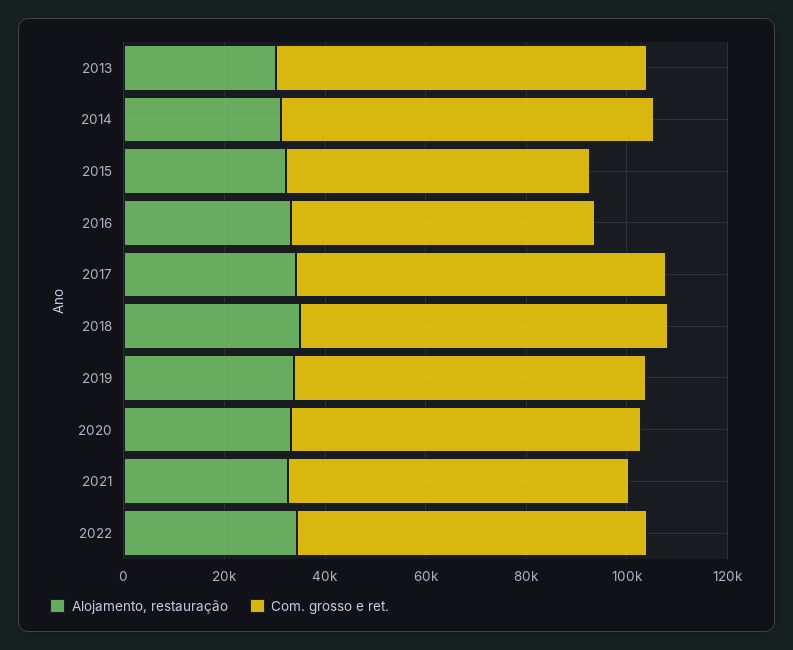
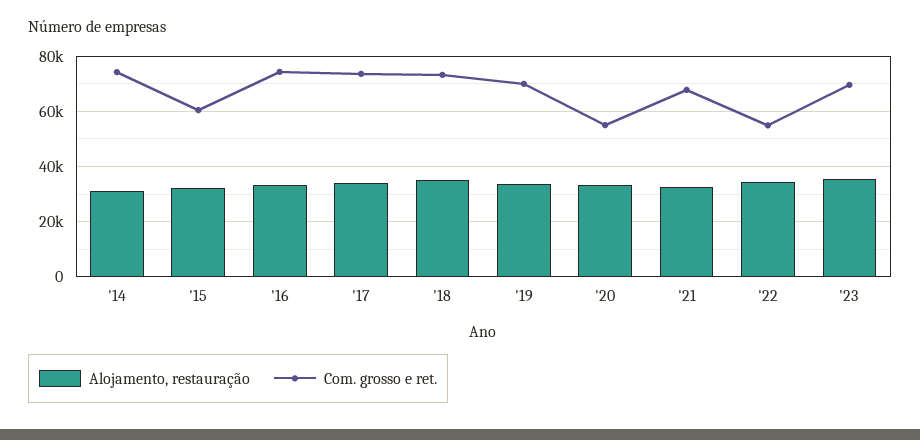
Alojamento, restauração, 2013: 30000 -> none
Com. grosso e ret., 2013: 75000 -> none
Com. grosso e ret., 2016: 60000 -> 75000
Com. grosso e ret., 2020: 70000 -> 55000
Com. grosso e ret., 2022: 70000 -> 55000
Alojamento, restauração, '23: none -> 35000
Com. grosso e ret., '23: none -> 70000

